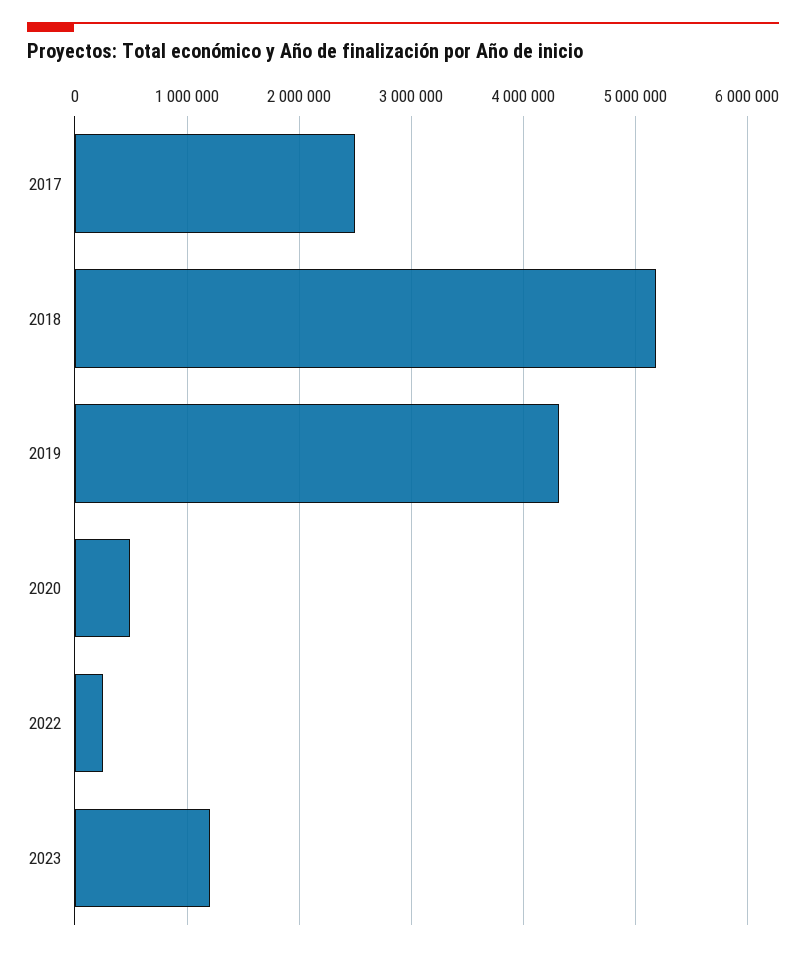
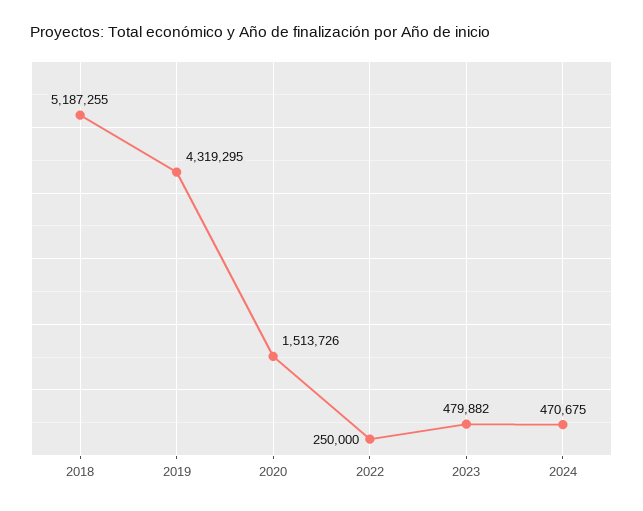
2017: 2500000 -> none
2020: 500000 -> 1513726
2023: 1200000 -> 479882
2024: none -> 470675

